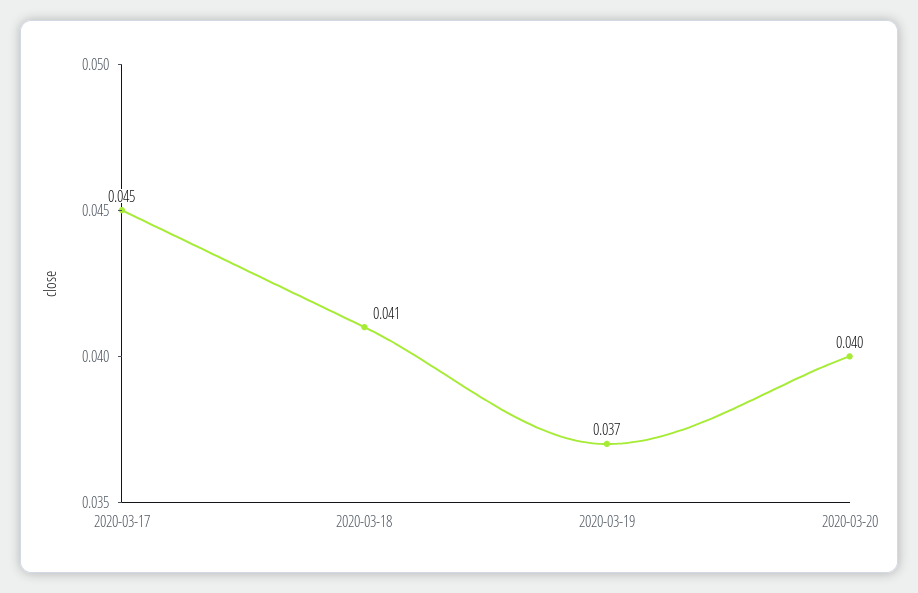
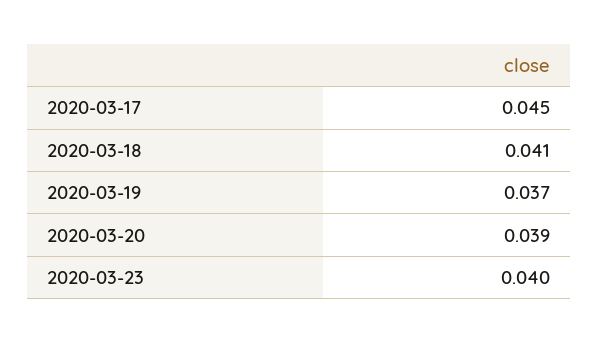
2020-03-20: 0.04 -> 0.039
2020-03-23: none -> 0.04

